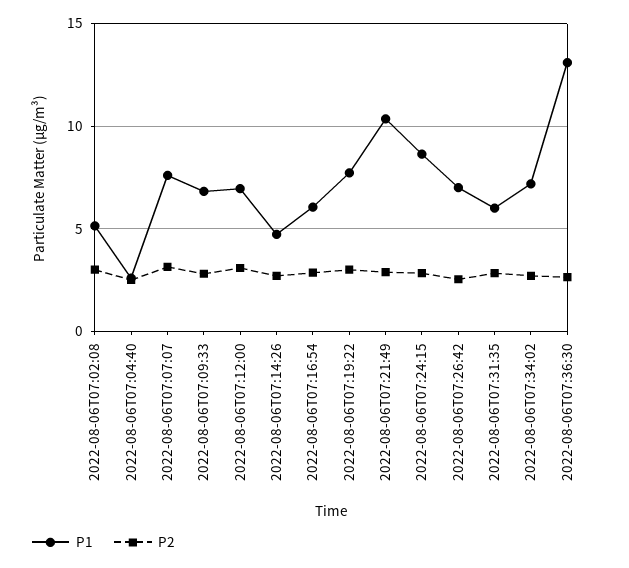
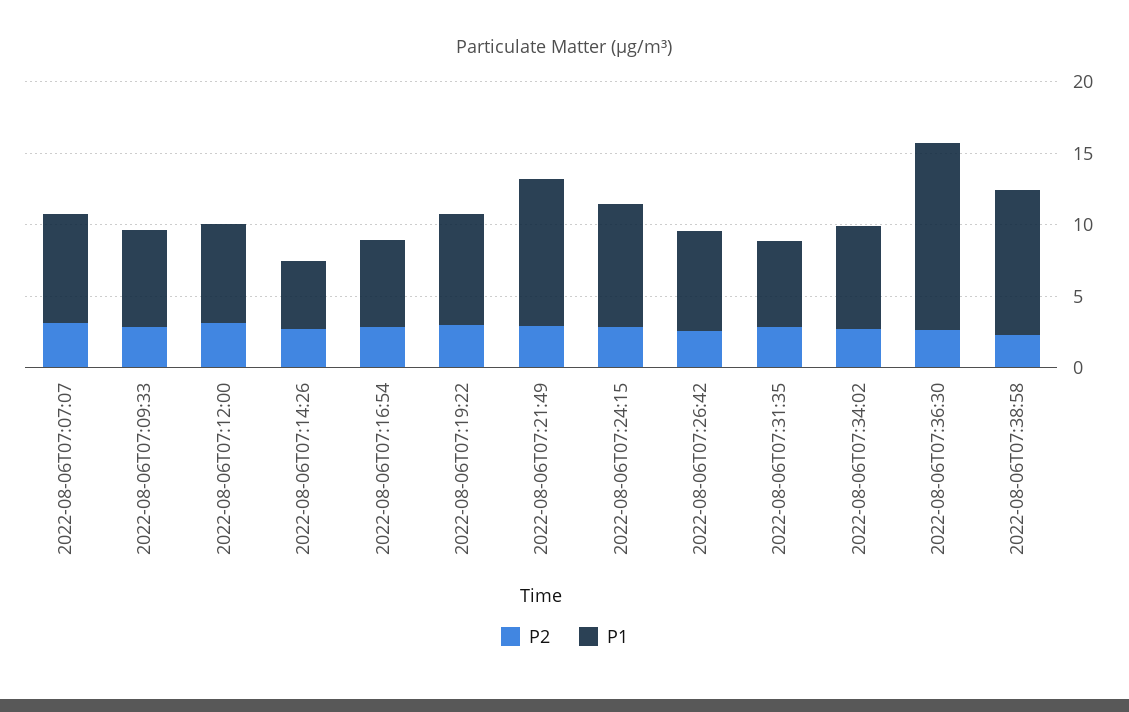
P1, 2022-08-06T07:02:08: 5 -> none
P2, 2022-08-06T07:02:08: 3 -> none
P1, 2022-08-06T07:04:40: 2.5 -> none
P2, 2022-08-06T07:04:40: 2.5 -> none
P2, 2022-08-06T07:38:58: none -> 2
P1, 2022-08-06T07:38:58: none -> 10

